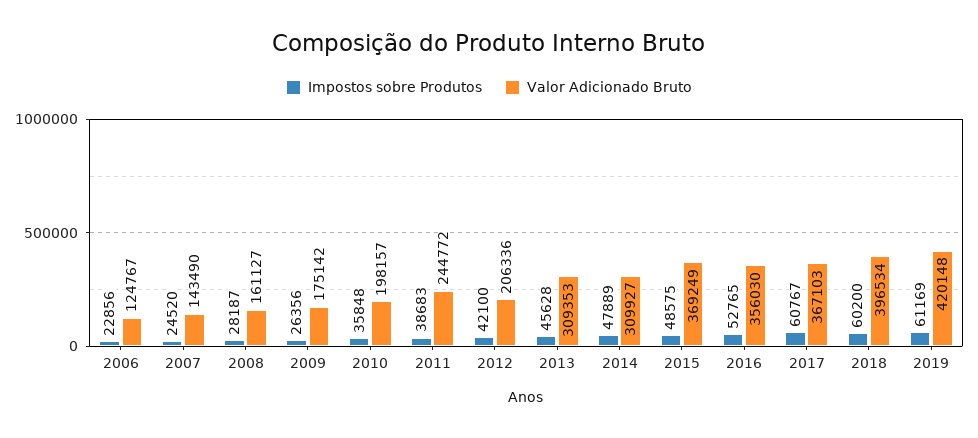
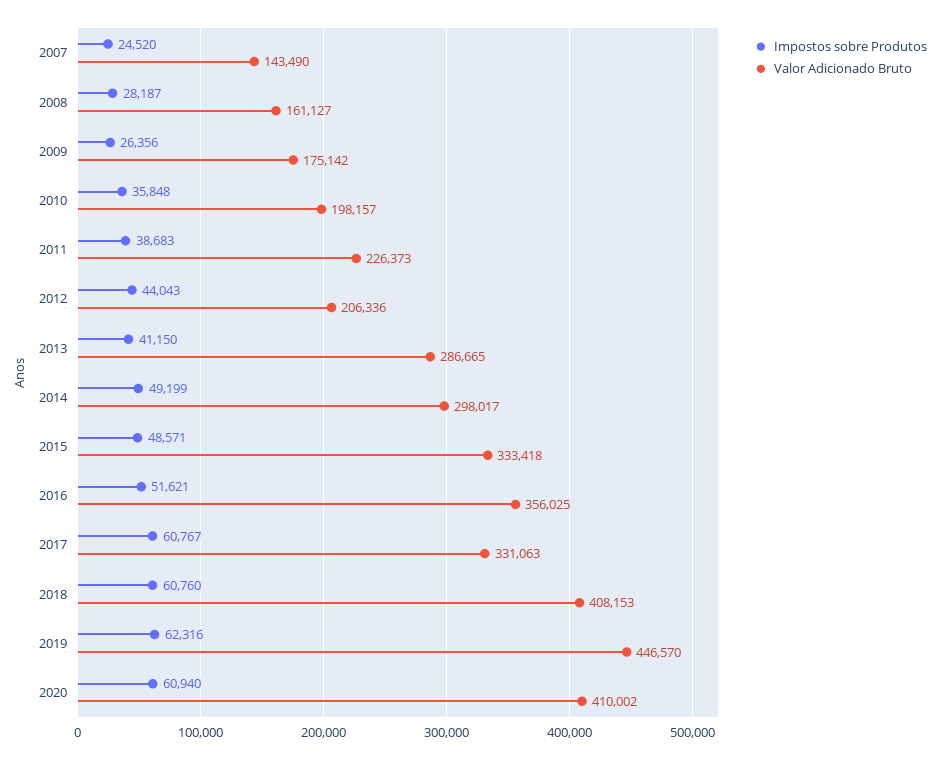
Impostos sobre Produtos, 2006: 22856 -> none
Valor Adicionado Bruto, 2006: 124767 -> none
Valor Adicionado Bruto, 2011: 244772 -> 226373
Impostos sobre Produtos, 2012: 42100 -> 44043
Impostos sobre Produtos, 2013: 45628 -> 41150
Valor Adicionado Bruto, 2013: 309353 -> 286665
Impostos sobre Produtos, 2014: 47889 -> 49199
Valor Adicionado Bruto, 2014: 309927 -> 298017
Impostos sobre Produtos, 2015: 48575 -> 48571
Valor Adicionado Bruto, 2015: 369249 -> 333418
Impostos sobre Produtos, 2016: 52765 -> 51621
Valor Adicionado Bruto, 2016: 356030 -> 356025
Valor Adicionado Bruto, 2017: 367103 -> 331063
Impostos sobre Produtos, 2018: 60200 -> 60760
Valor Adicionado Bruto, 2018: 396534 -> 408153
Impostos sobre Produtos, 2019: 61169 -> 62316
Valor Adicionado Bruto, 2019: 420148 -> 446570
Impostos sobre Produtos, 2020: none -> 60940
Valor Adicionado Bruto, 2020: none -> 410002

